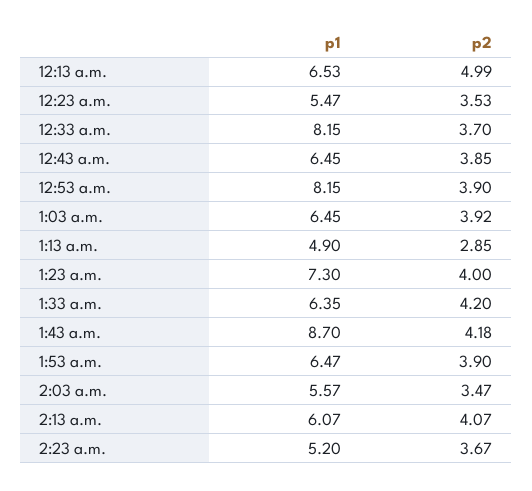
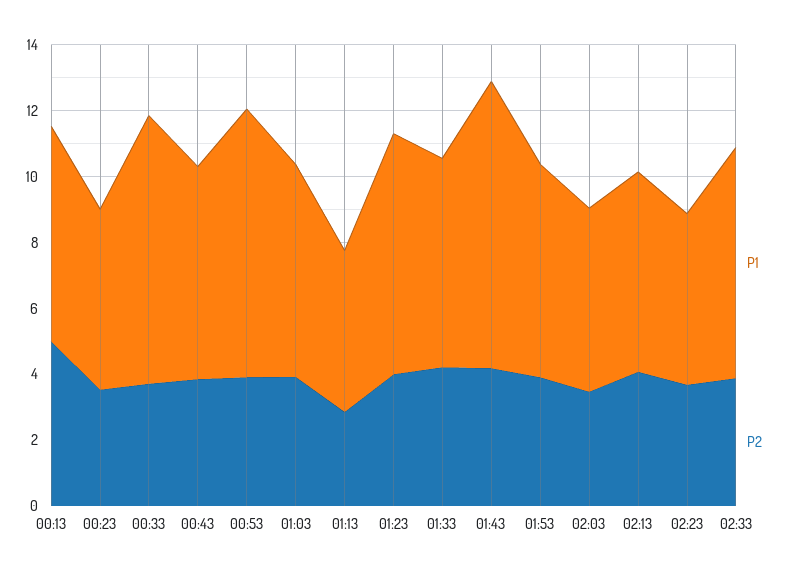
p1, 02:33: none -> 7
p2, 02:33: none -> 4

